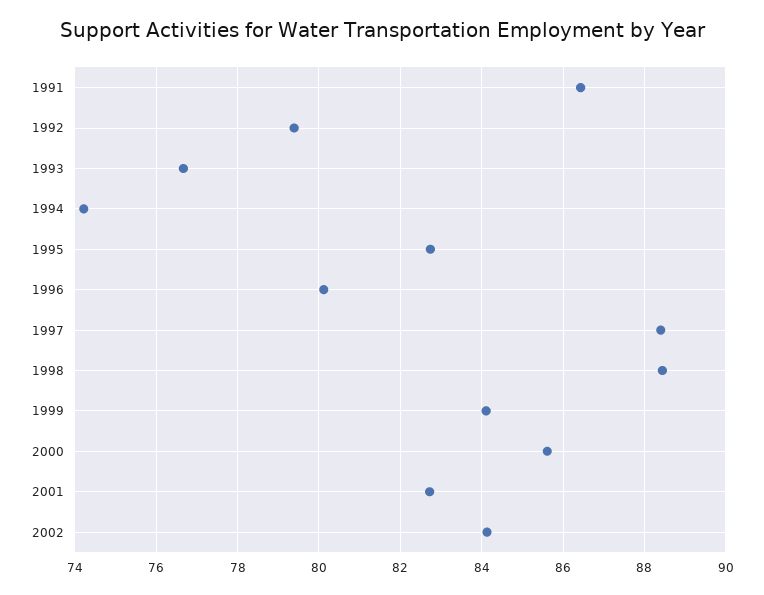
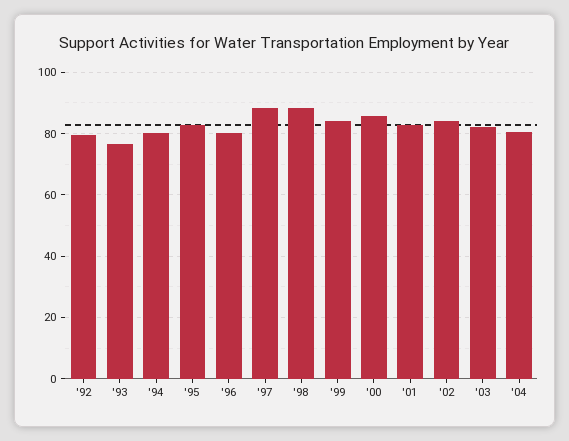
1991: 86.4 -> none
1994: 74.2 -> 80
'03: none -> 82
'04: none -> 80

